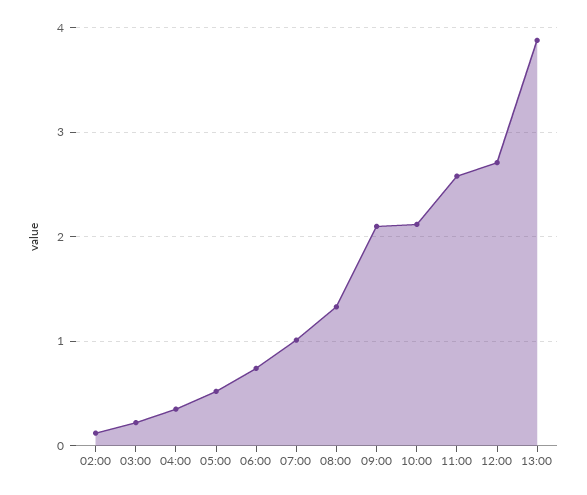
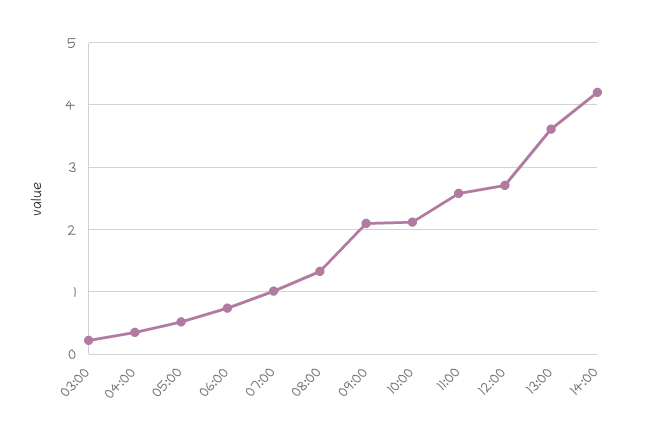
02:00: 0.1 -> none
13:00: 3.9 -> 3.6
14:00: none -> 4.2

